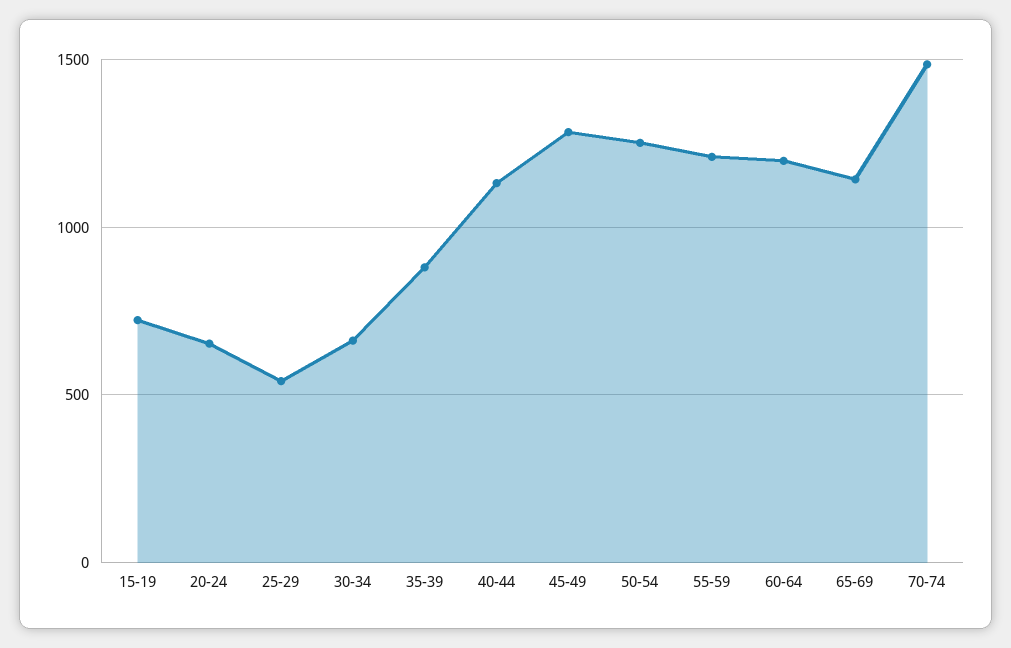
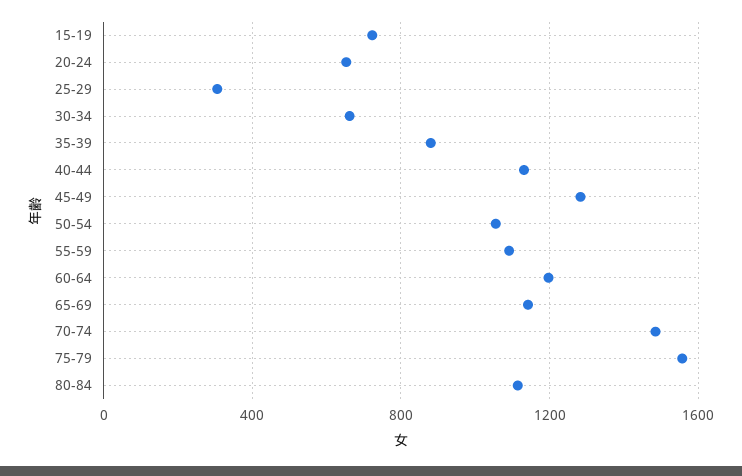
25-29: 550 -> 300
50-54: 1250 -> 1050
55-59: 1200 -> 1100
75-79: none -> 1550
80-84: none -> 1100

